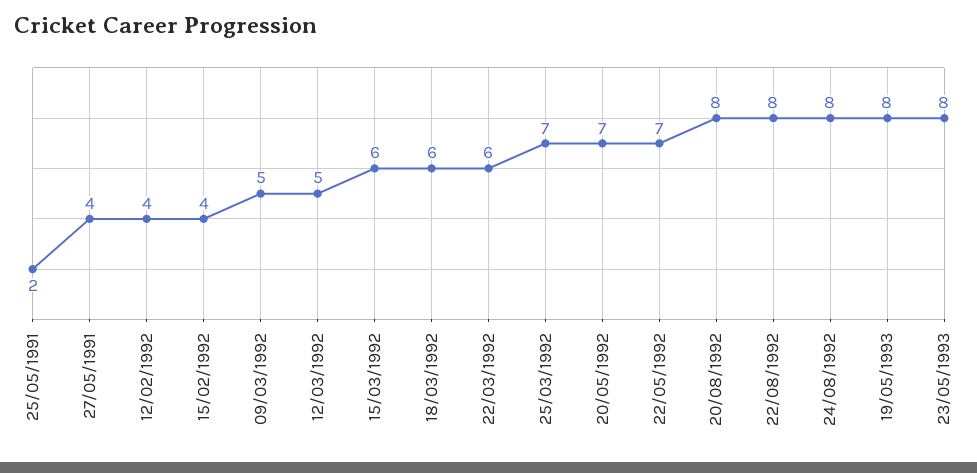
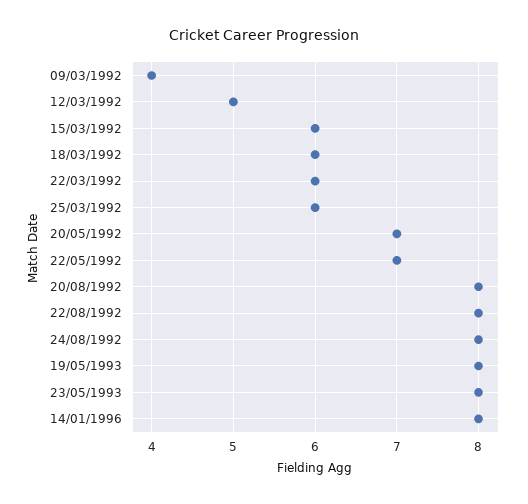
25/05/1991: 2 -> none
27/05/1991: 4 -> none
12/02/1992: 4 -> none
15/02/1992: 4 -> none
09/03/1992: 5 -> 4
25/03/1992: 7 -> 6
14/01/1996: none -> 8

